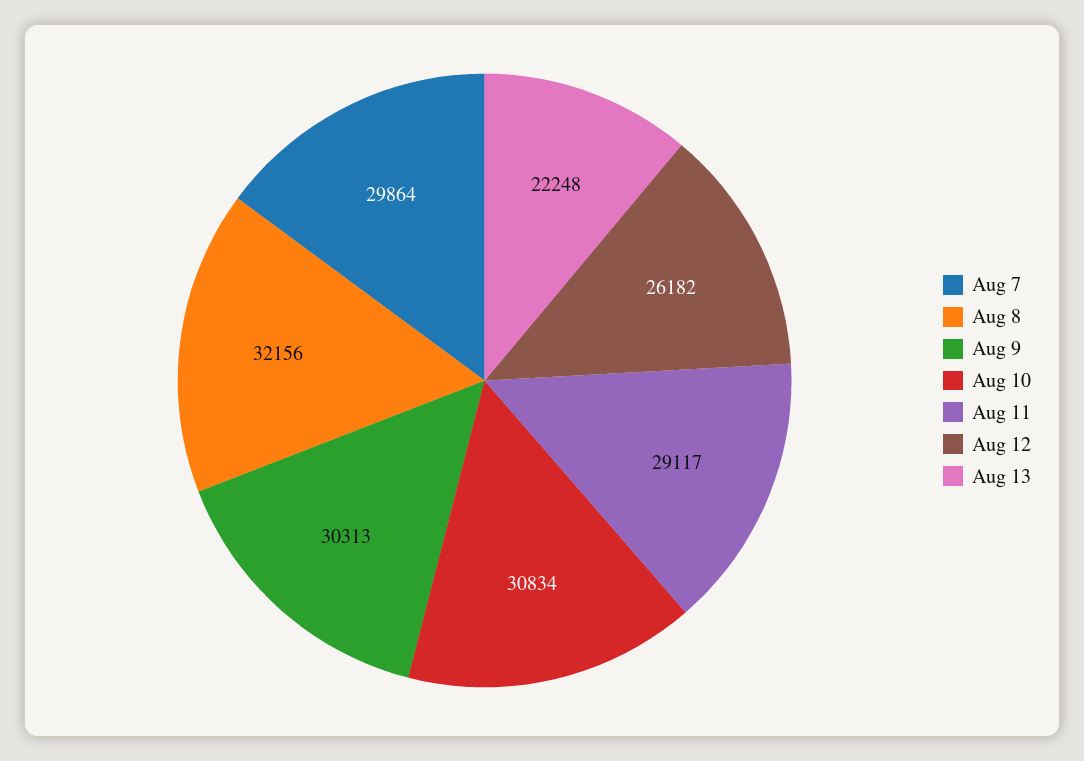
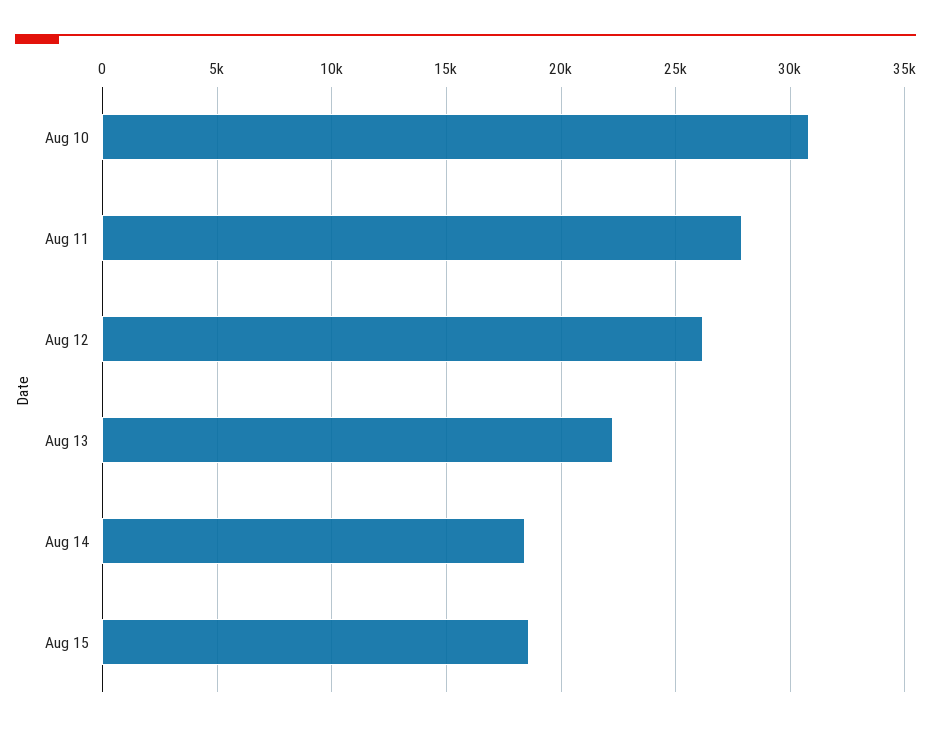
Aug 7: 29864 -> none
Aug 8: 32156 -> none
Aug 9: 30313 -> none
Aug 11: 29117 -> 28000
Aug 14: none -> 18500
Aug 15: none -> 18500

